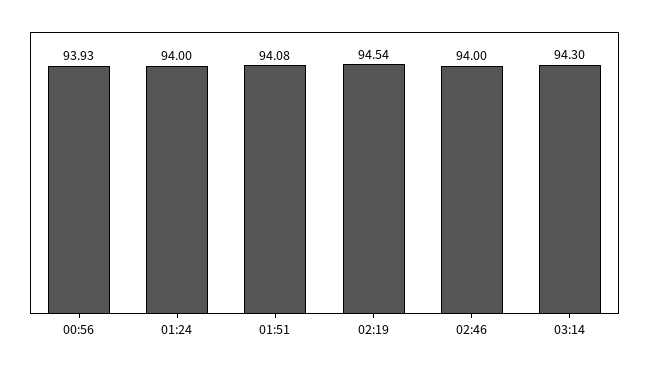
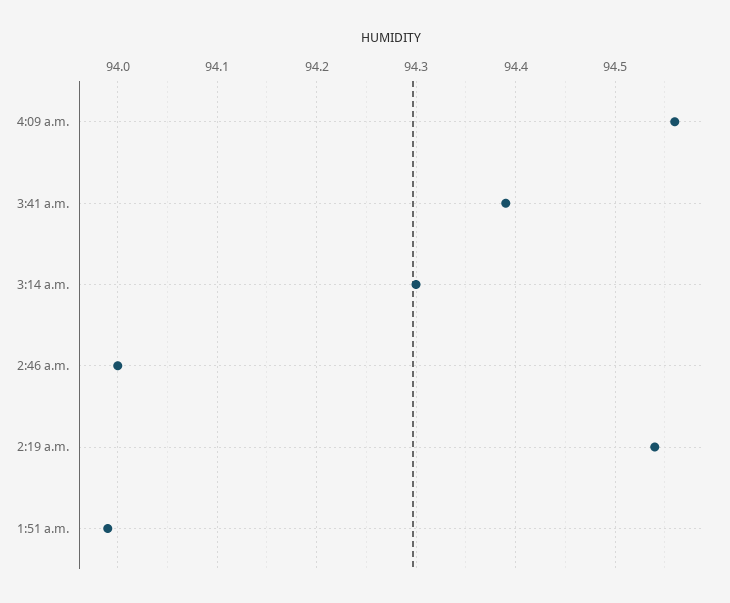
00:56: 93.93 -> none
01:24: 94 -> none
01:51: 94.08 -> 93.99
4:09 a.m.: none -> 94.56
3:41 a.m.: none -> 94.39

